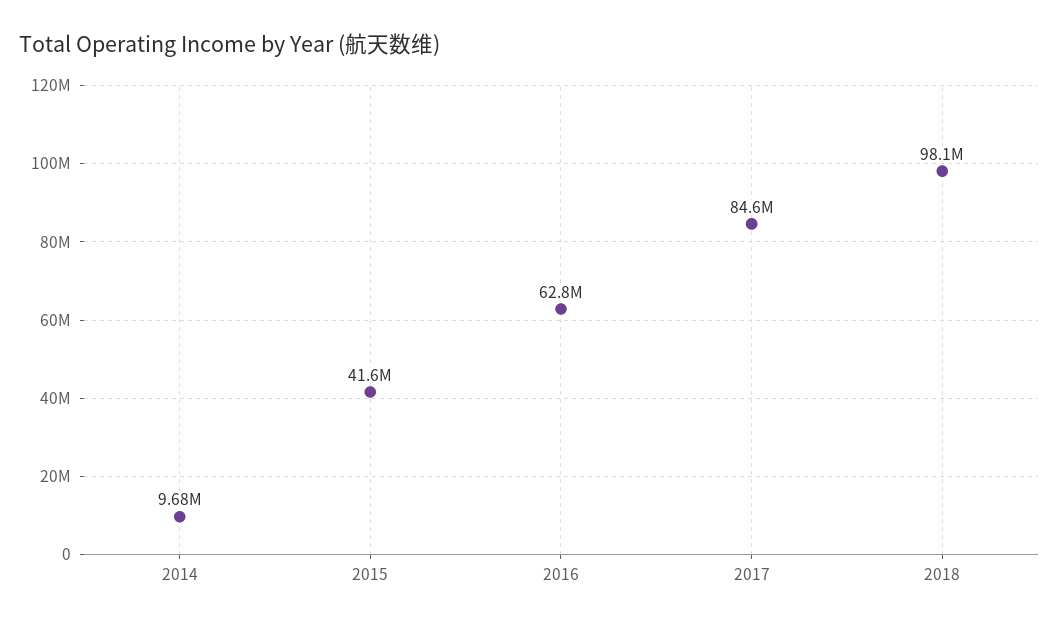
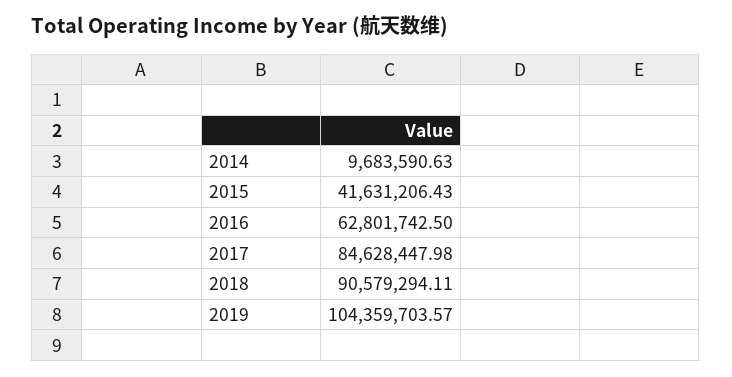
2018: 98100000 -> 90579294.11
2019: none -> 104359703.57

